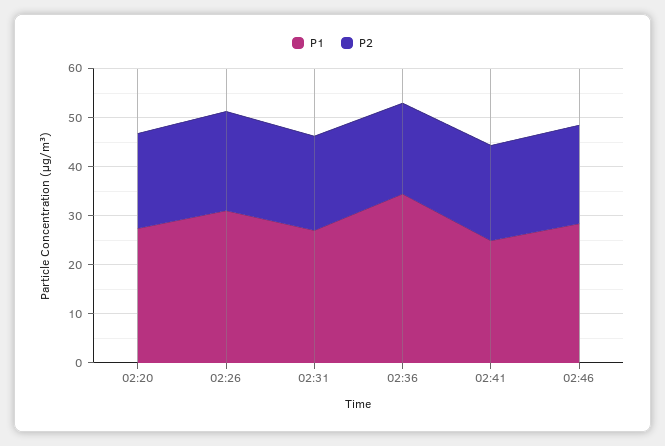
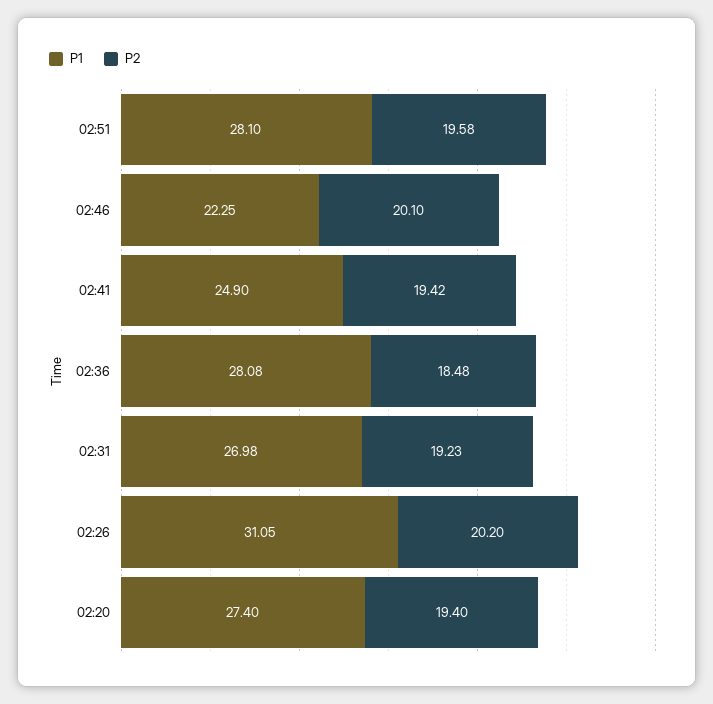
P1, 02:36: 34 -> 28.08
P1, 02:46: 28 -> 22.25
P1, 02:51: none -> 28.1
P2, 02:51: none -> 19.58

